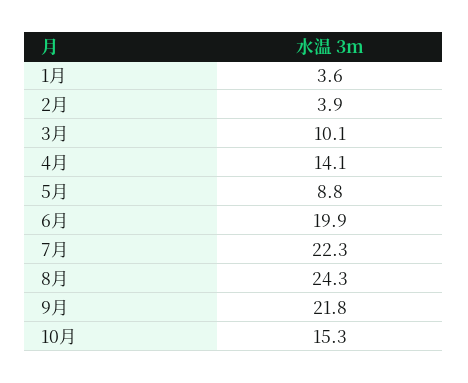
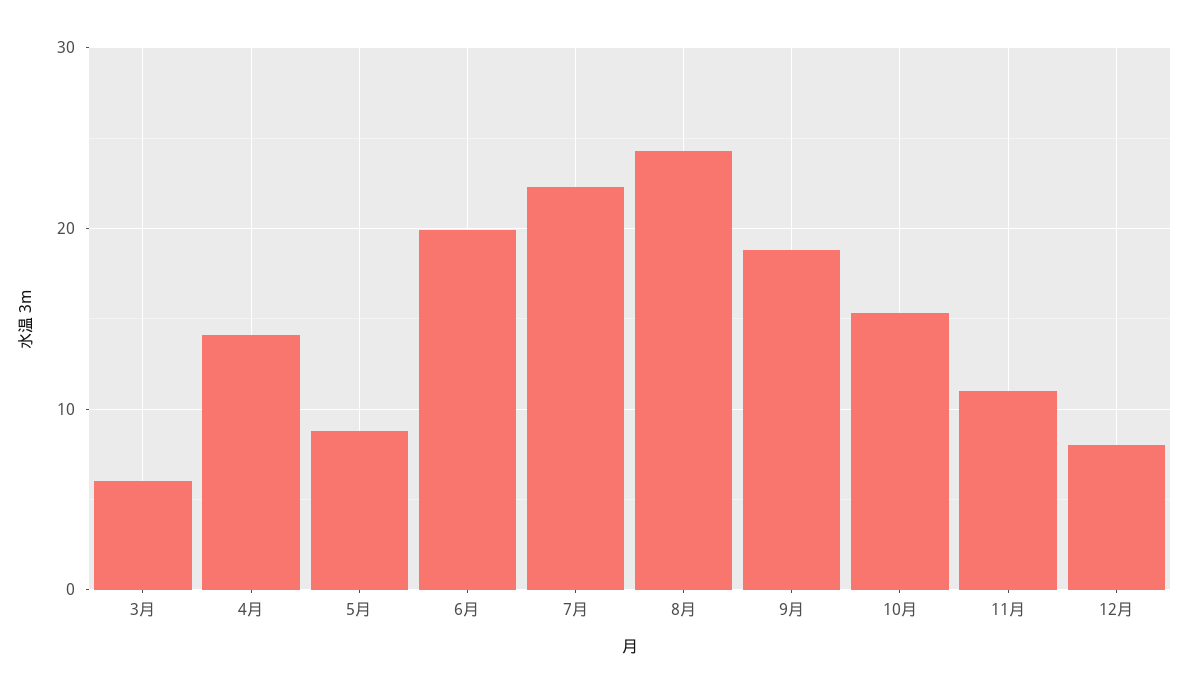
1月: 3.6 -> none
2月: 3.9 -> none
3月: 10.1 -> 6
9月: 21.8 -> 19
11月: none -> 11
12月: none -> 8

